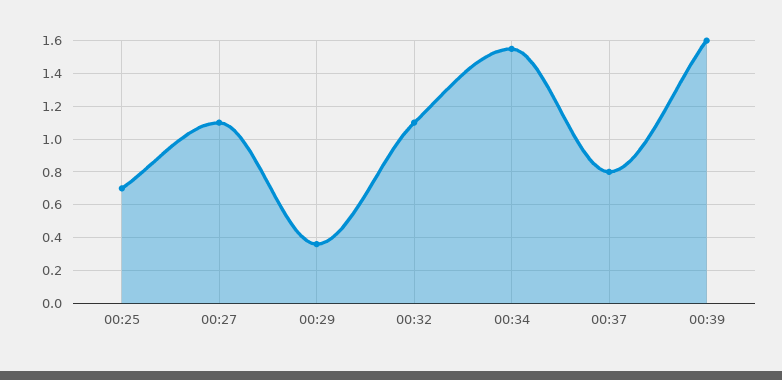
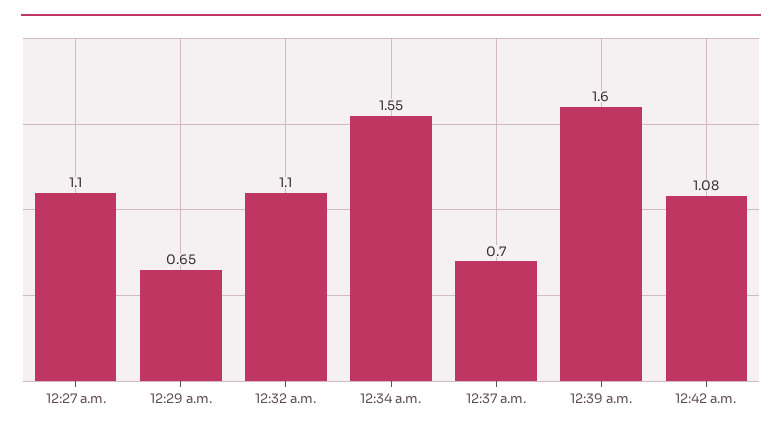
00:25: 0.7 -> none
00:29: 0.35 -> 0.65
00:37: 0.8 -> 0.7
12:42 a.m.: none -> 1.08

